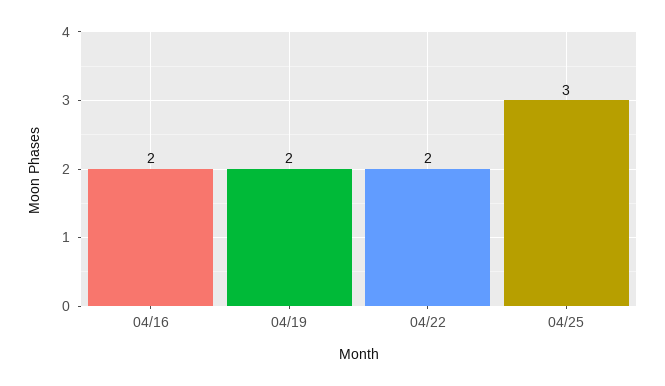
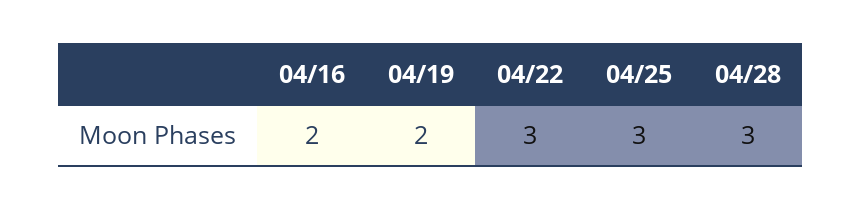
04/22: 2 -> 3
04/28: none -> 3

